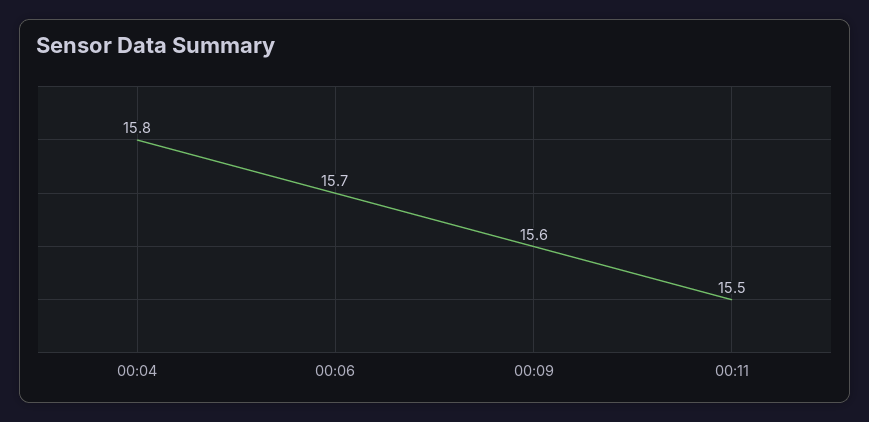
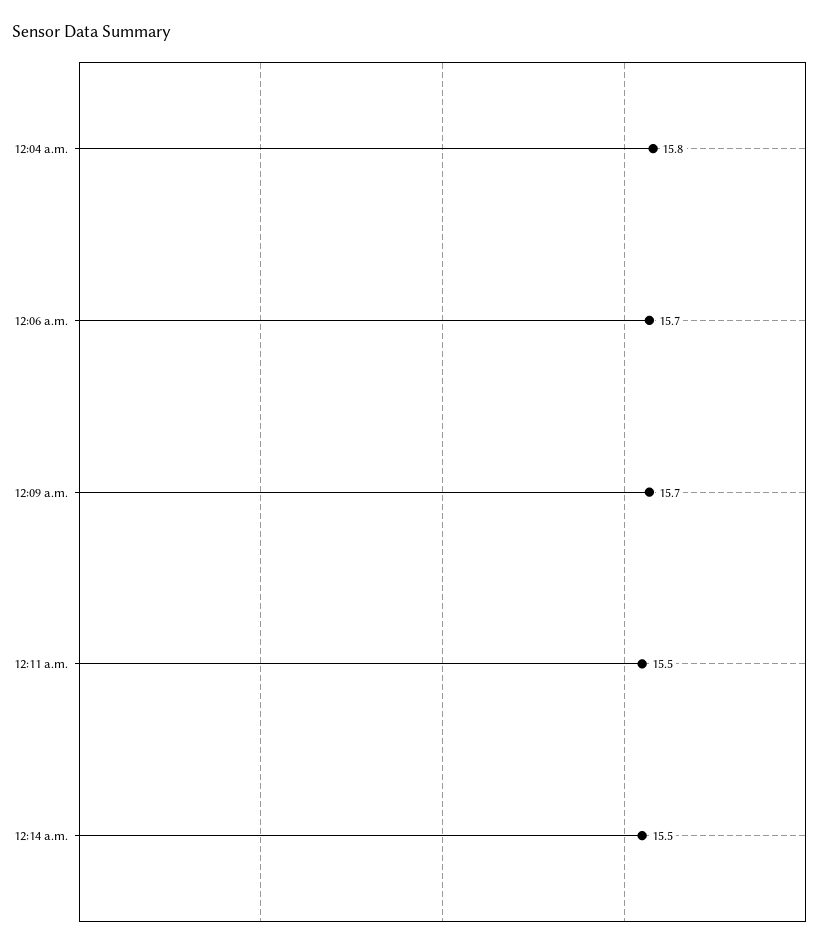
00:09: 15.6 -> 15.7
12:14 a.m.: none -> 15.5

